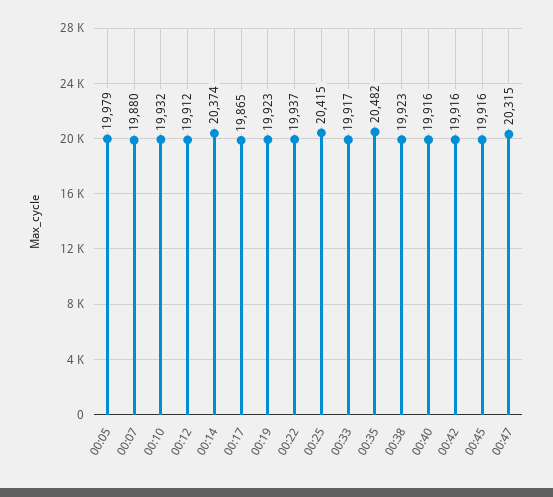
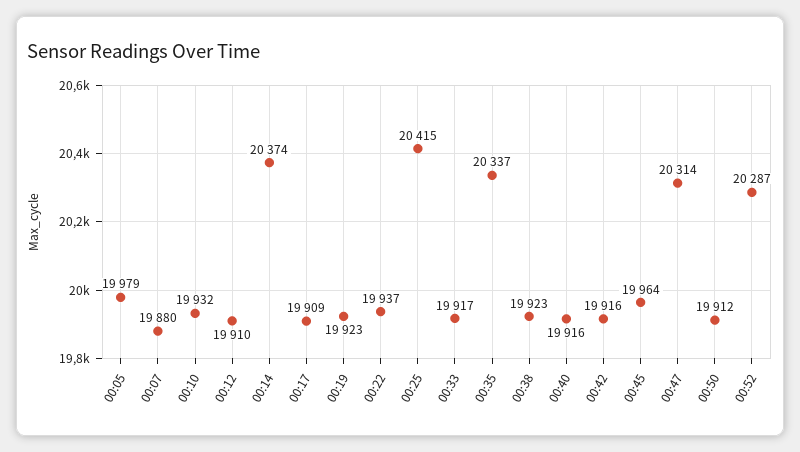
00:12: 19912 -> 19910
00:17: 19865 -> 19909
00:35: 20482 -> 20337
00:45: 19916 -> 19964
00:47: 20315 -> 20314
00:50: none -> 19912
00:52: none -> 20287

